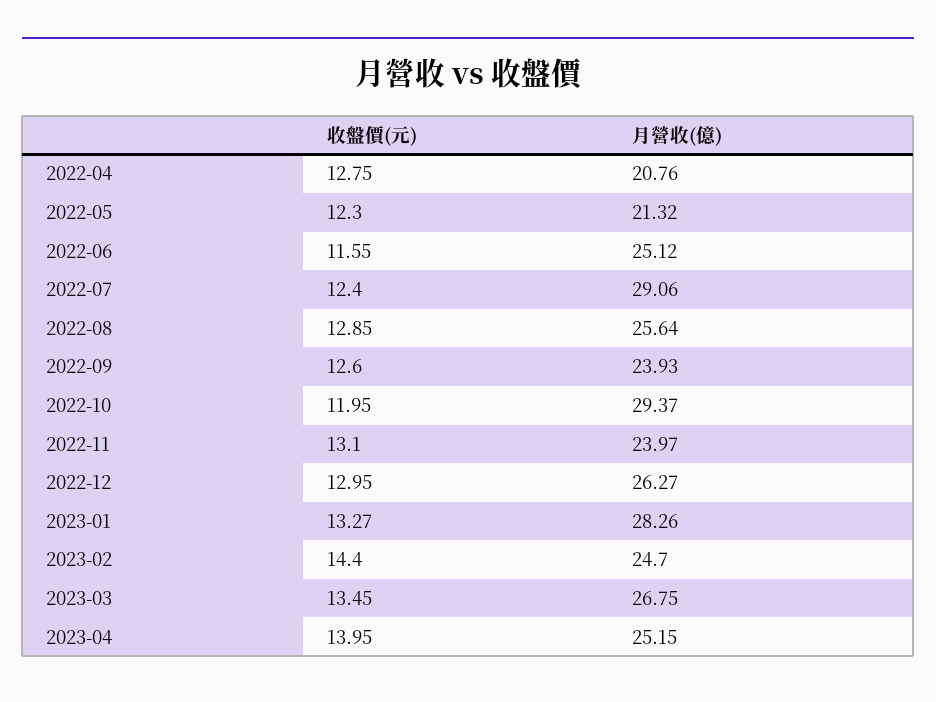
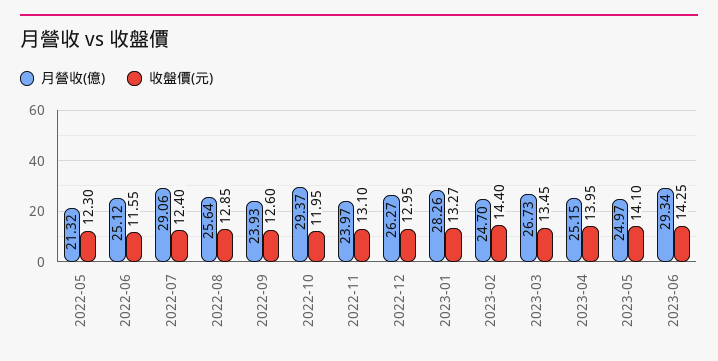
收盤價(元), 2022-04: 12.75 -> none
月營收(億), 2022-04: 20.76 -> none
月營收(億), 2023-03: 26.75 -> 26.73
月營收(億), 2023-05: none -> 24.97
收盤價(元), 2023-05: none -> 14.1
月營收(億), 2023-06: none -> 29.34
收盤價(元), 2023-06: none -> 14.25

